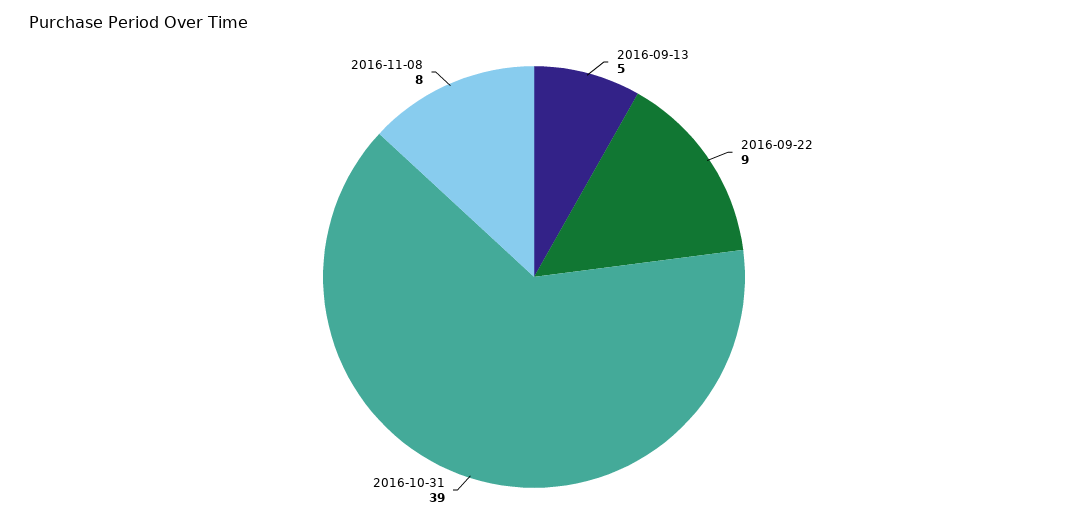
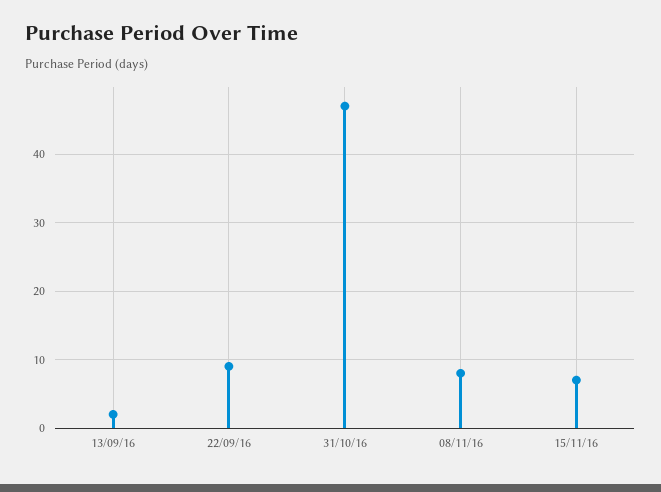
2016-09-13: 5 -> 2
2016-10-31: 39 -> 47
15/11/16: none -> 7

